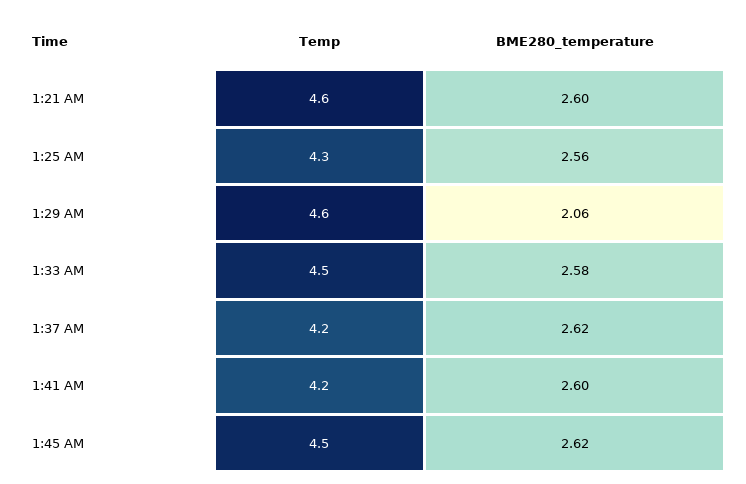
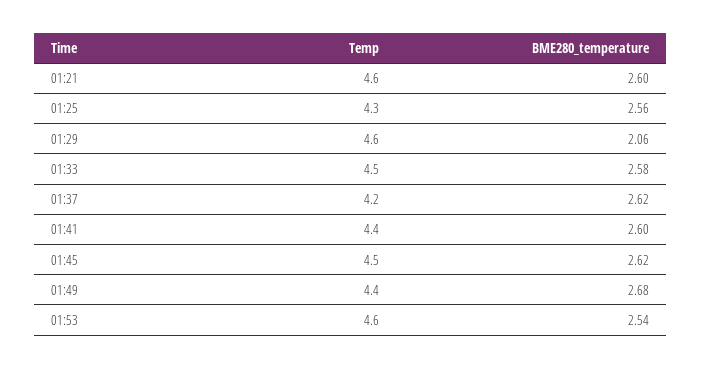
Temp, 1:41 AM: 4.2 -> 4.4
Temp, 01:49: none -> 4.4
BME280_temperature, 01:49: none -> 2.68
Temp, 01:53: none -> 4.6
BME280_temperature, 01:53: none -> 2.54

